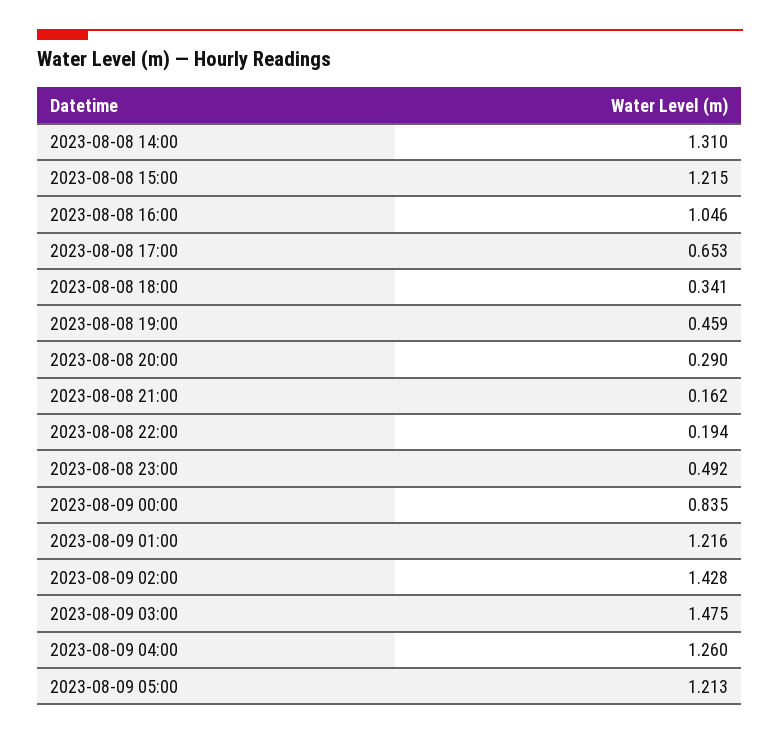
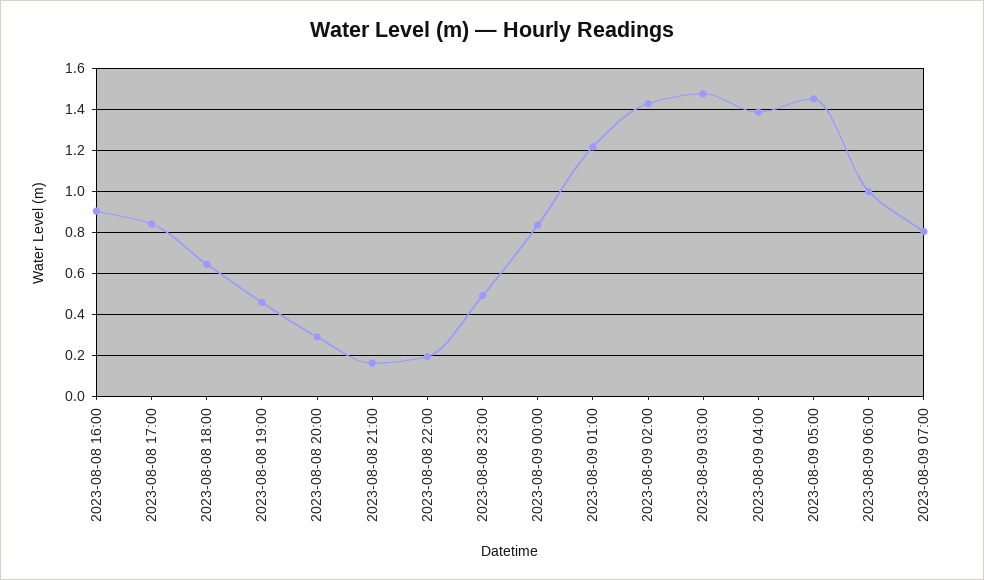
2023-08-08 14:00: 1.31 -> none
2023-08-08 15:00: 1.215 -> none
2023-08-08 16:00: 1.046 -> 0.9
2023-08-08 17:00: 0.653 -> 0.85
2023-08-08 18:00: 0.341 -> 0.65
2023-08-09 04:00: 1.26 -> 1.4
2023-08-09 05:00: 1.213 -> 1.45
2023-08-09 06:00: none -> 1
2023-08-09 07:00: none -> 0.8

